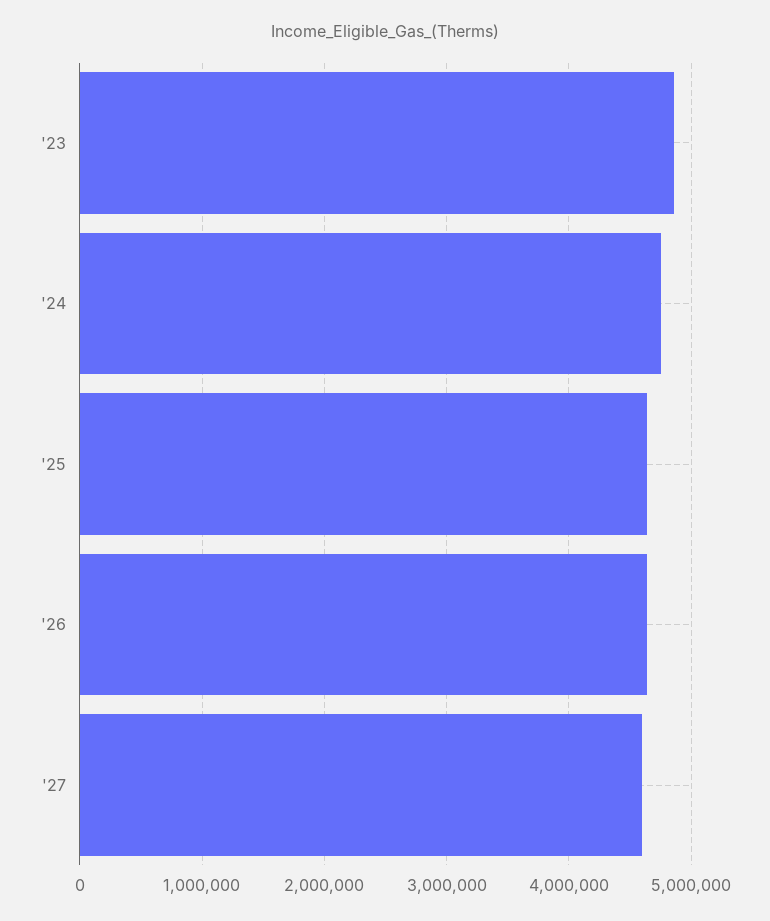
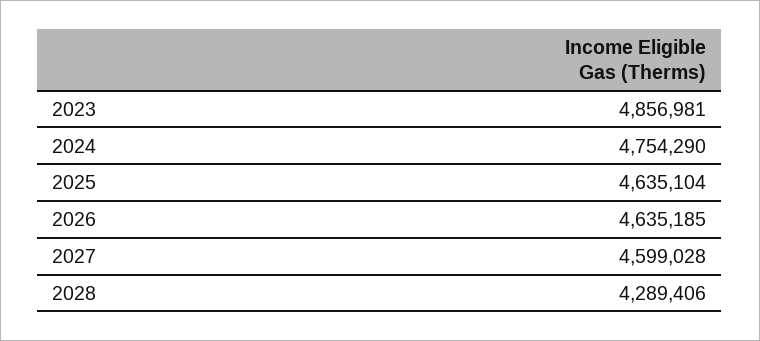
2028: none -> 4289406

